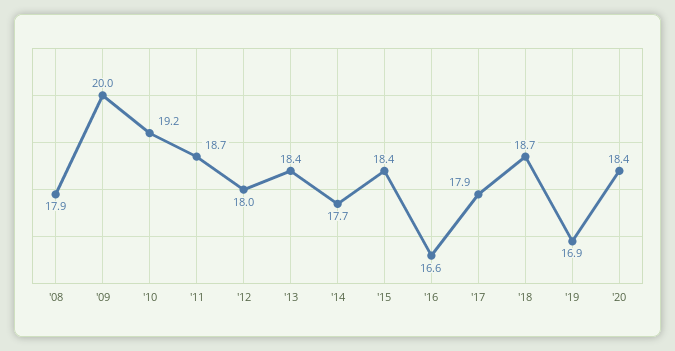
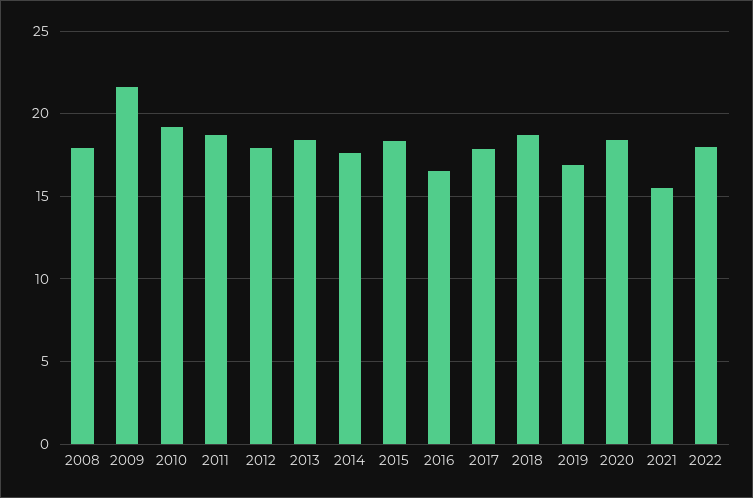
'09: 20 -> 21.5
2021: none -> 15.5
2022: none -> 18

